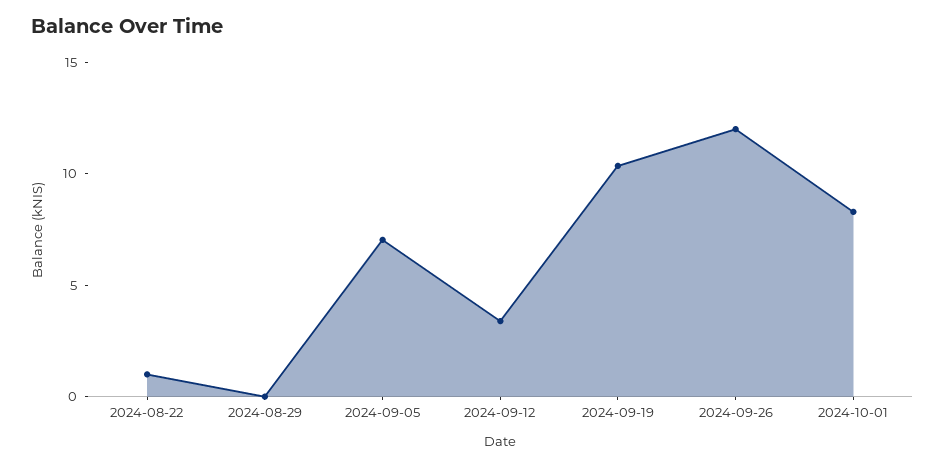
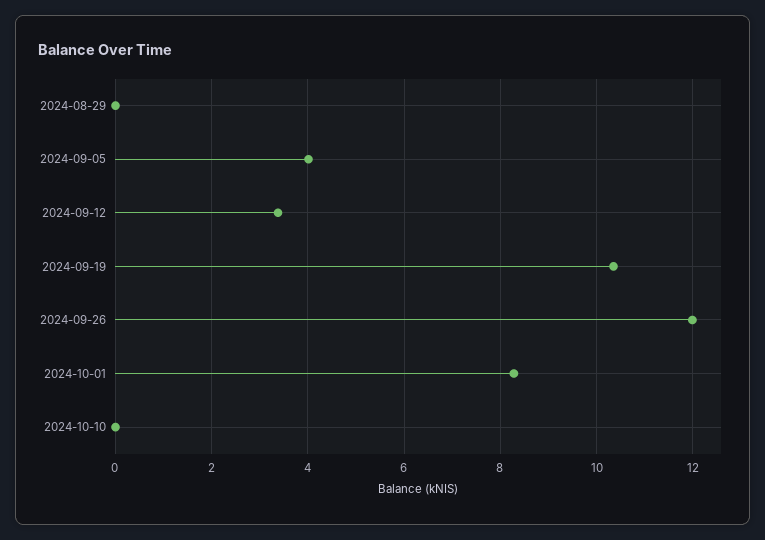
2024-08-22: 1 -> none
2024-09-05: 7 -> 4
2024-10-10: none -> 0

